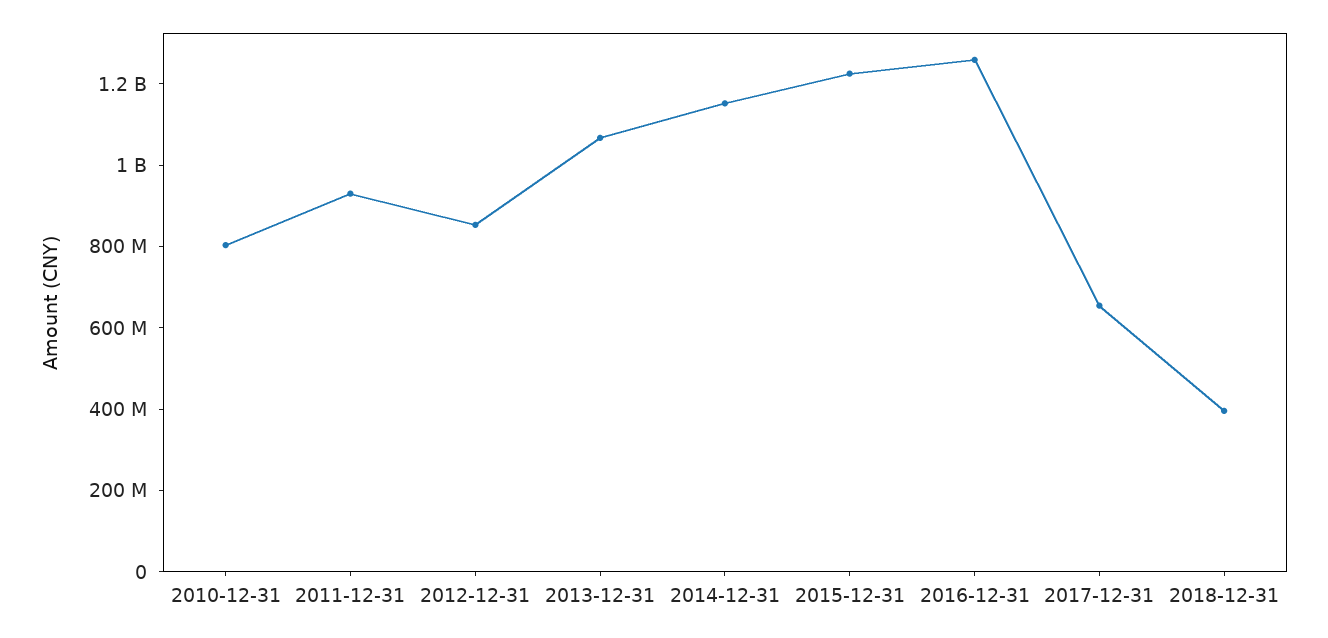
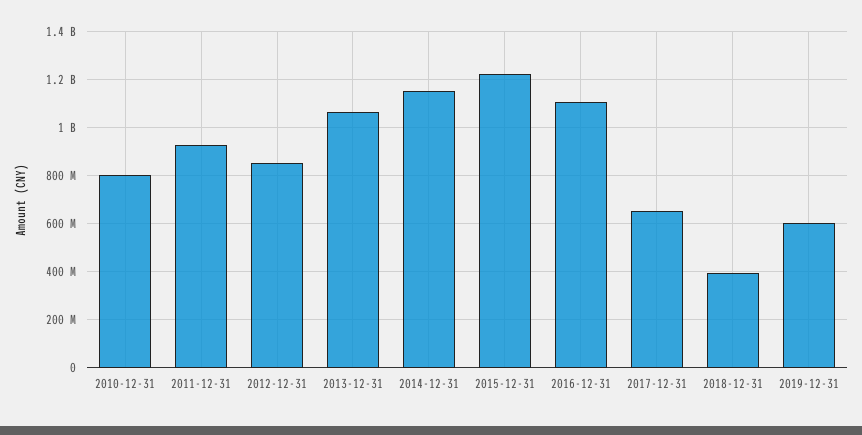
2016-12-31: 1250000000 -> 1100000000
2019-12-31: none -> 600000000

